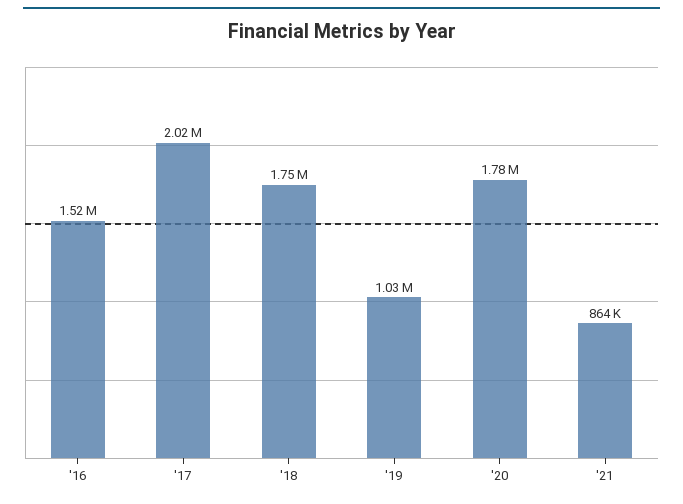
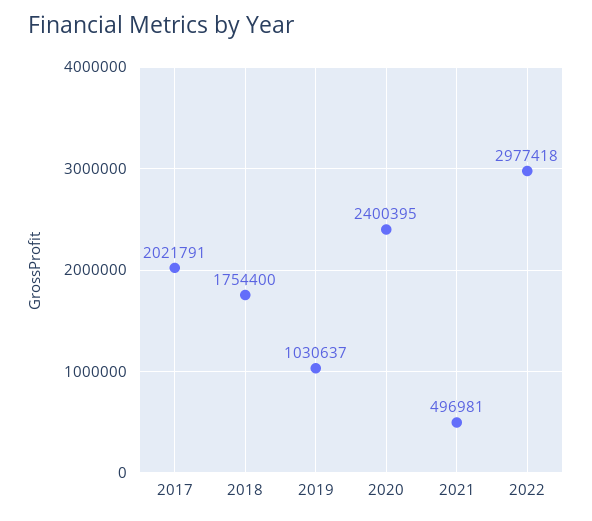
'16: 1520000 -> none
'20: 1780000 -> 2400395
'21: 864000 -> 496981
2022: none -> 2977418

